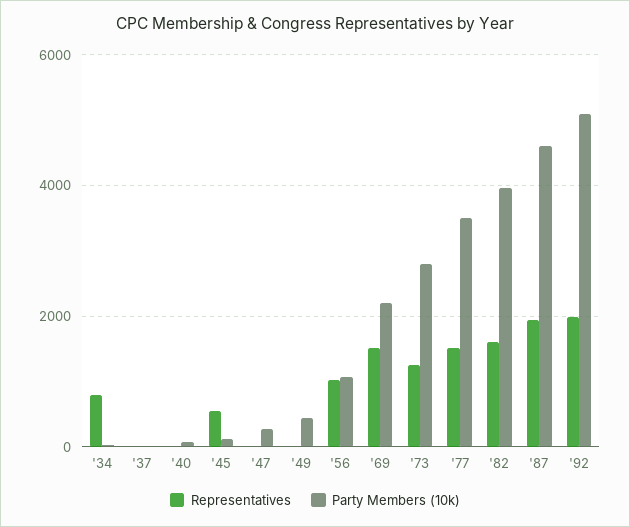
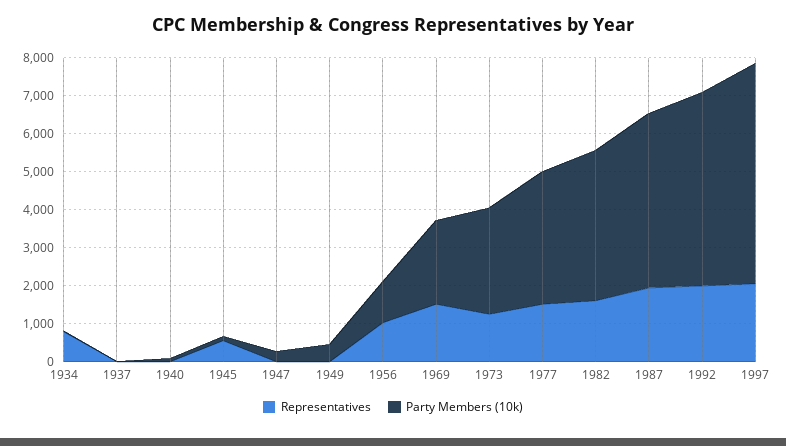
Representatives, 1997: none -> 2000
Party Members (10k), 1997: none -> 5750

